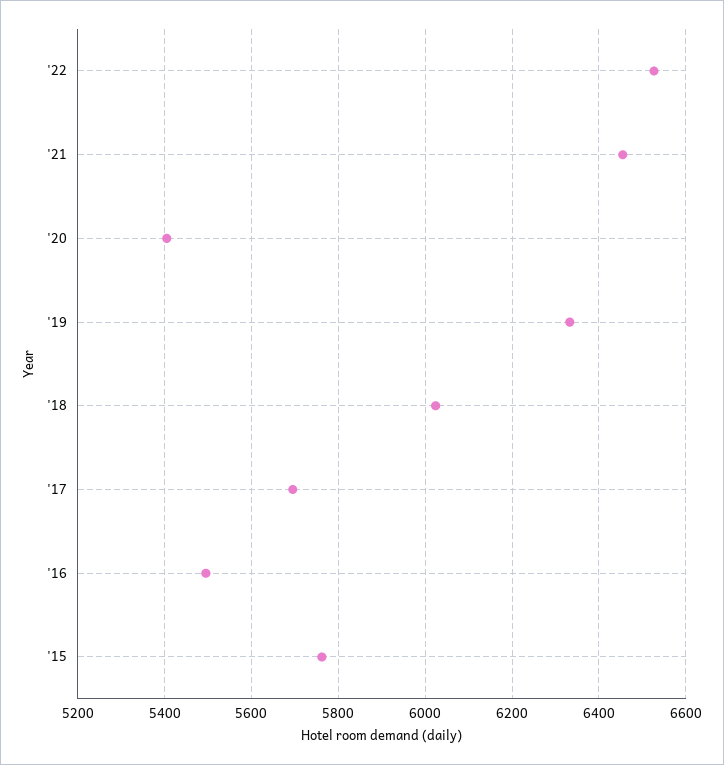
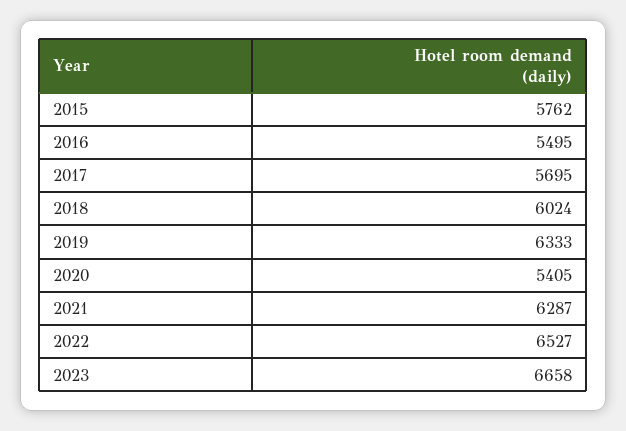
'21: 6460 -> 6287
2023: none -> 6658

